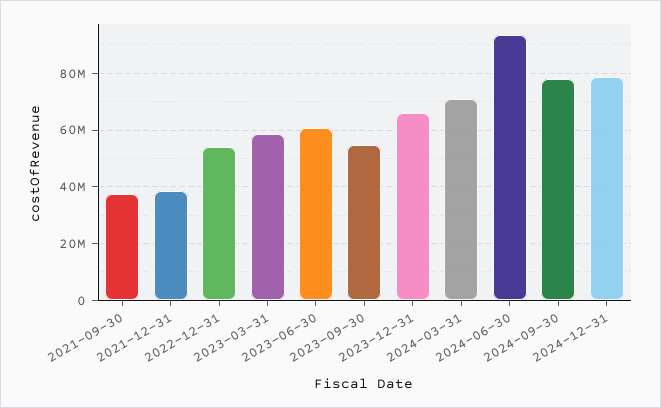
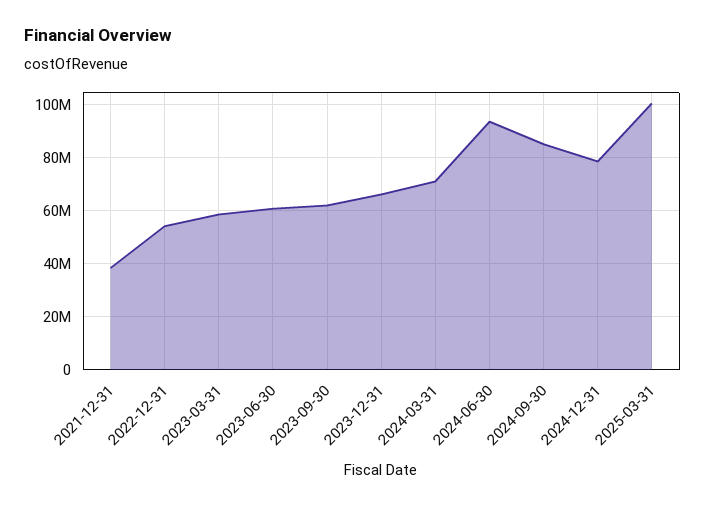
2021-09-30: 37500000 -> none
2023-09-30: 55000000 -> 62500000
2024-09-30: 77500000 -> 85000000
2025-03-31: none -> 100000000

